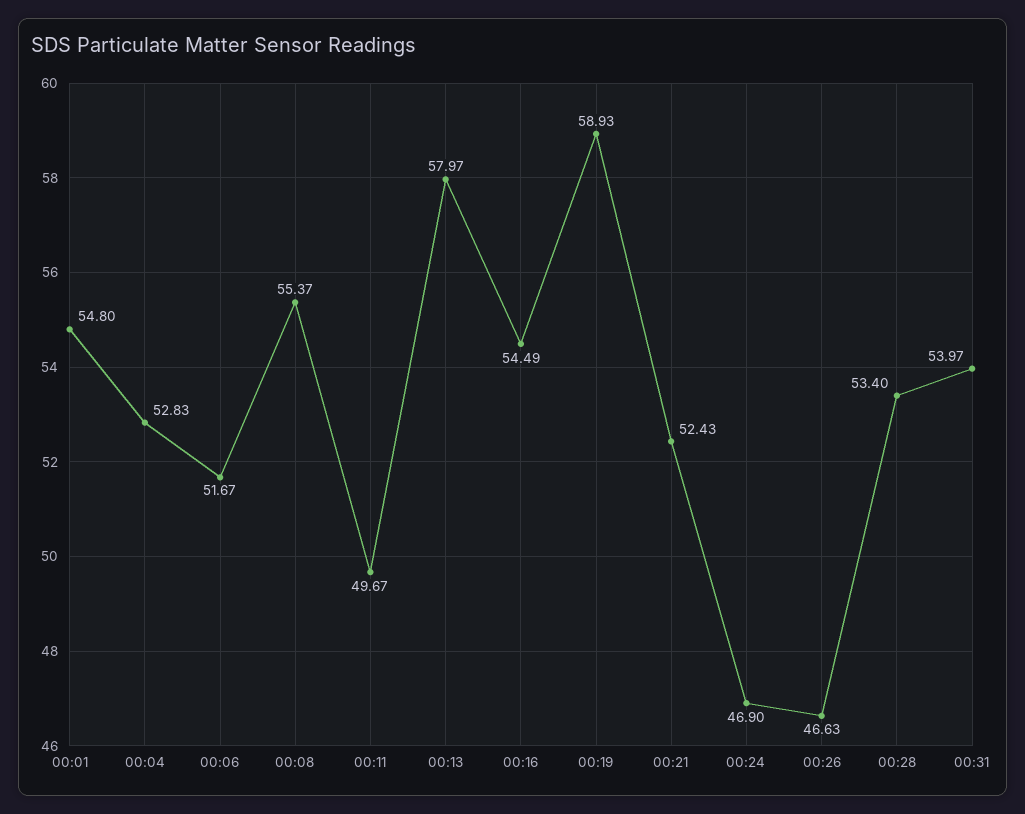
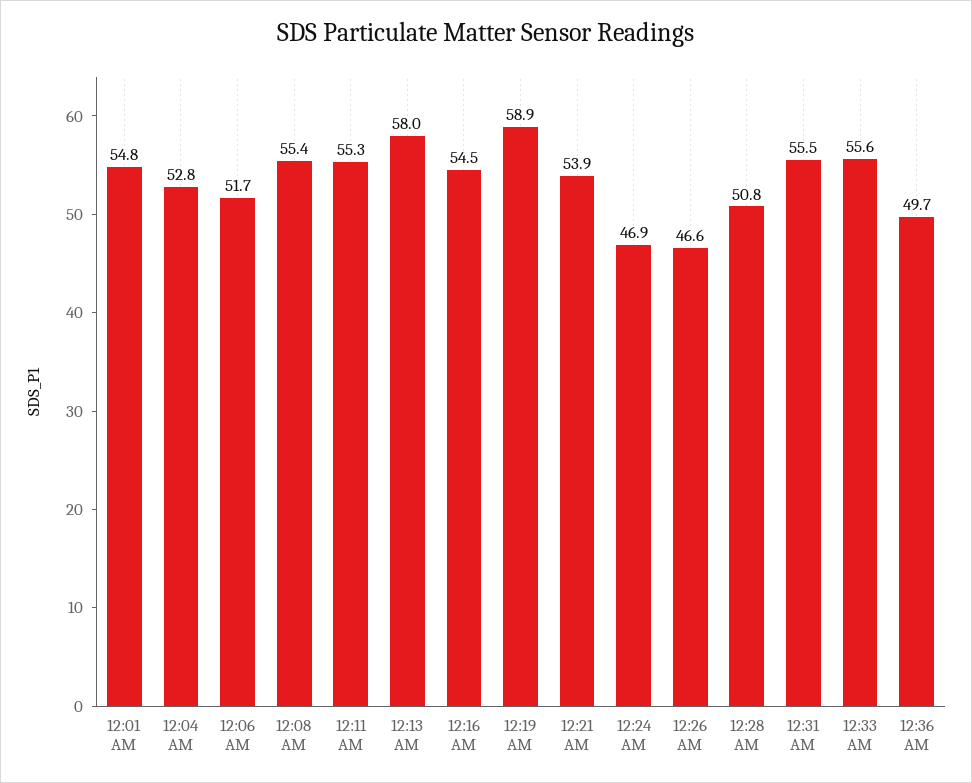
00:11: 49.67 -> 55.3
00:21: 52.43 -> 53.9
00:28: 53.4 -> 50.8
00:31: 53.97 -> 55.5
12:33 AM: none -> 55.6
12:36 AM: none -> 49.7

